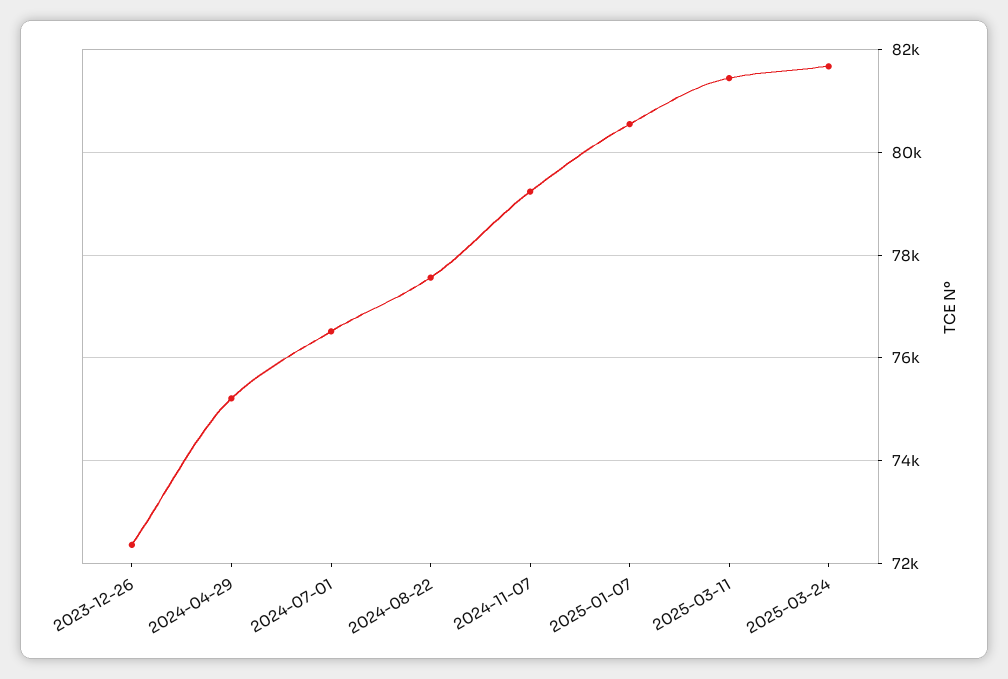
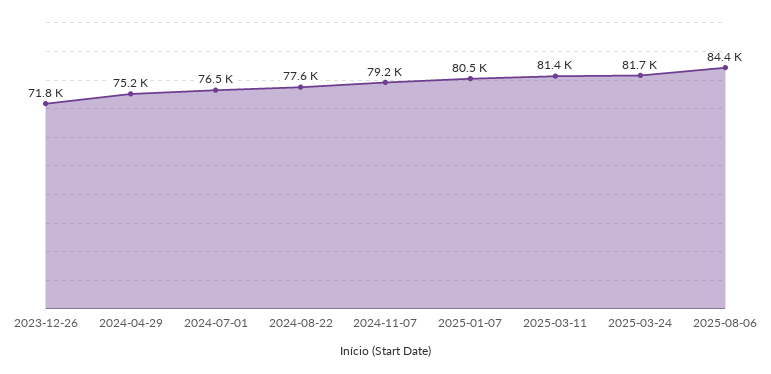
2023-12-26: 72400 -> 71800
2025-08-06: none -> 84400

